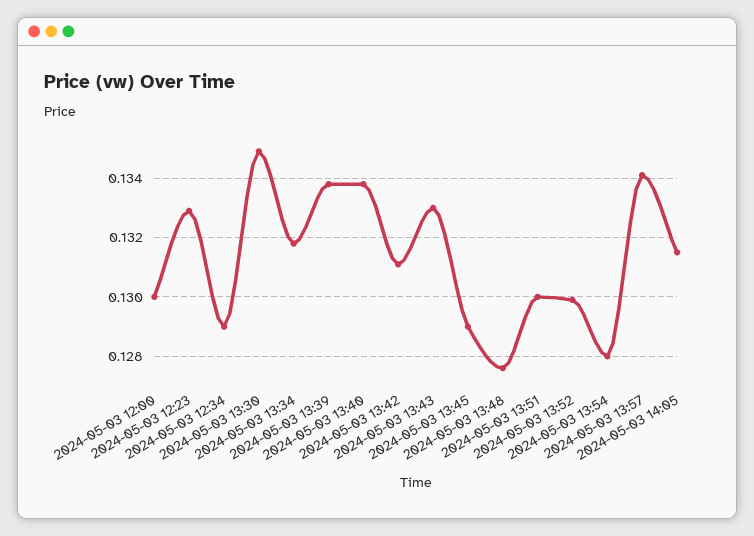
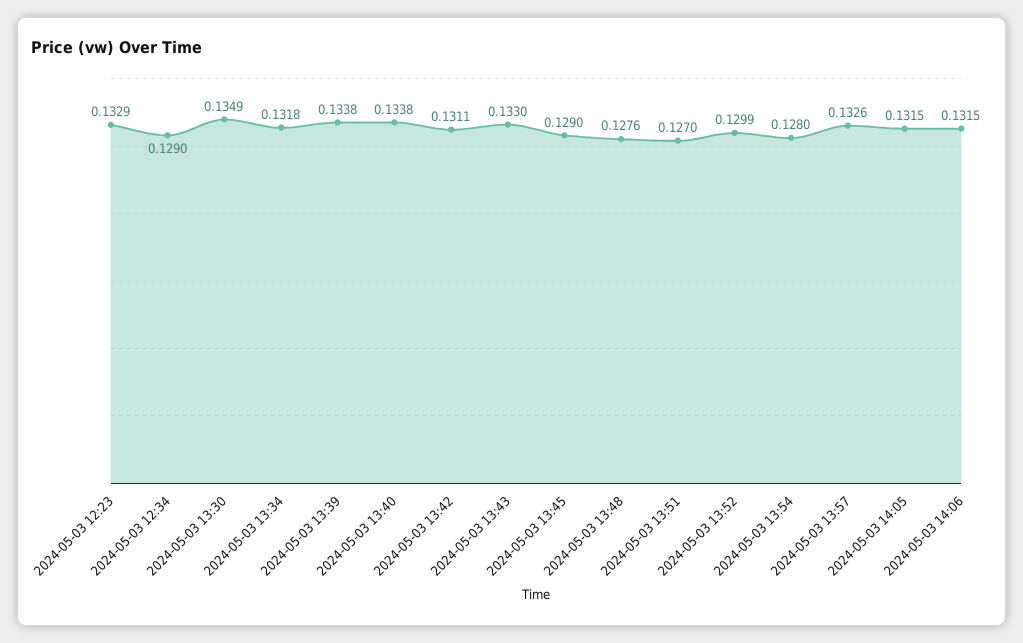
2024-05-03 12:00: 0.13 -> none
2024-05-03 13:51: 0.13 -> 0.127
2024-05-03 13:57: 0.134 -> 0.1326
2024-05-03 14:06: none -> 0.1315

